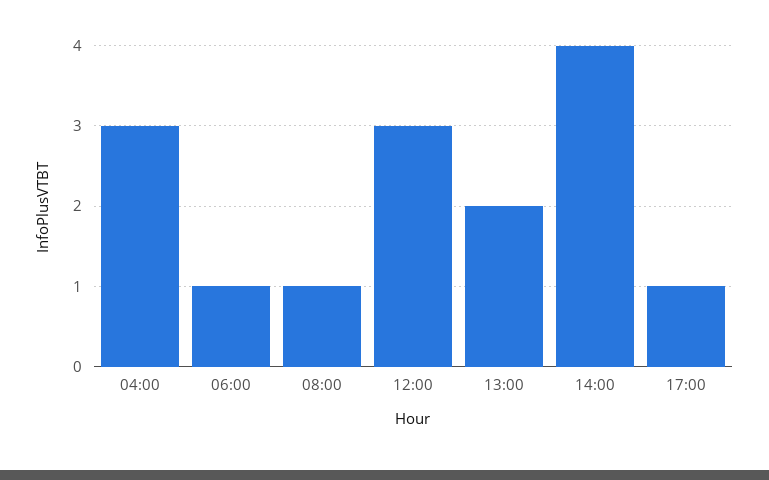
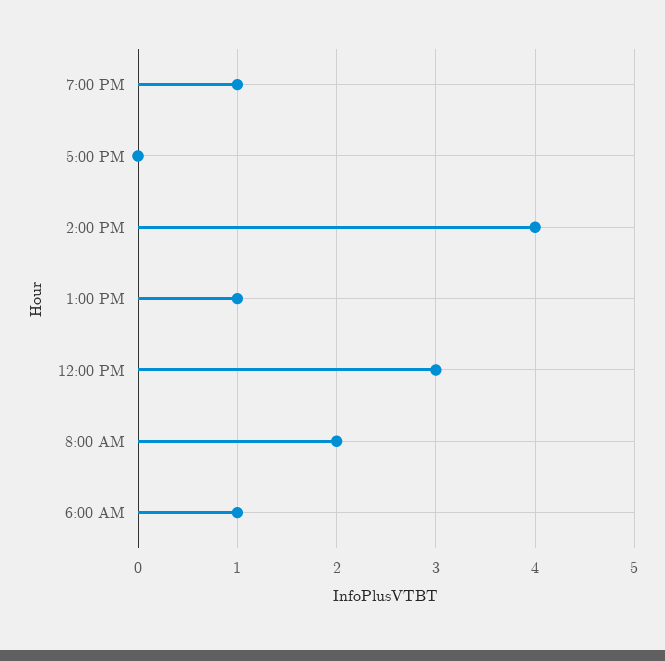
04:00: 3 -> none
08:00: 1 -> 2
13:00: 2 -> 1
17:00: 1 -> 0
7:00 PM: none -> 1

